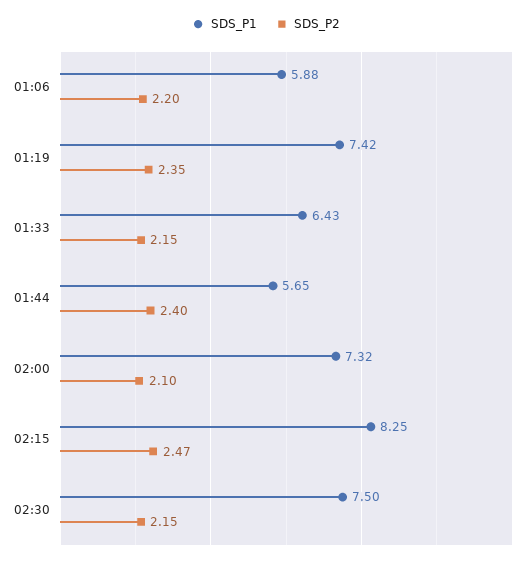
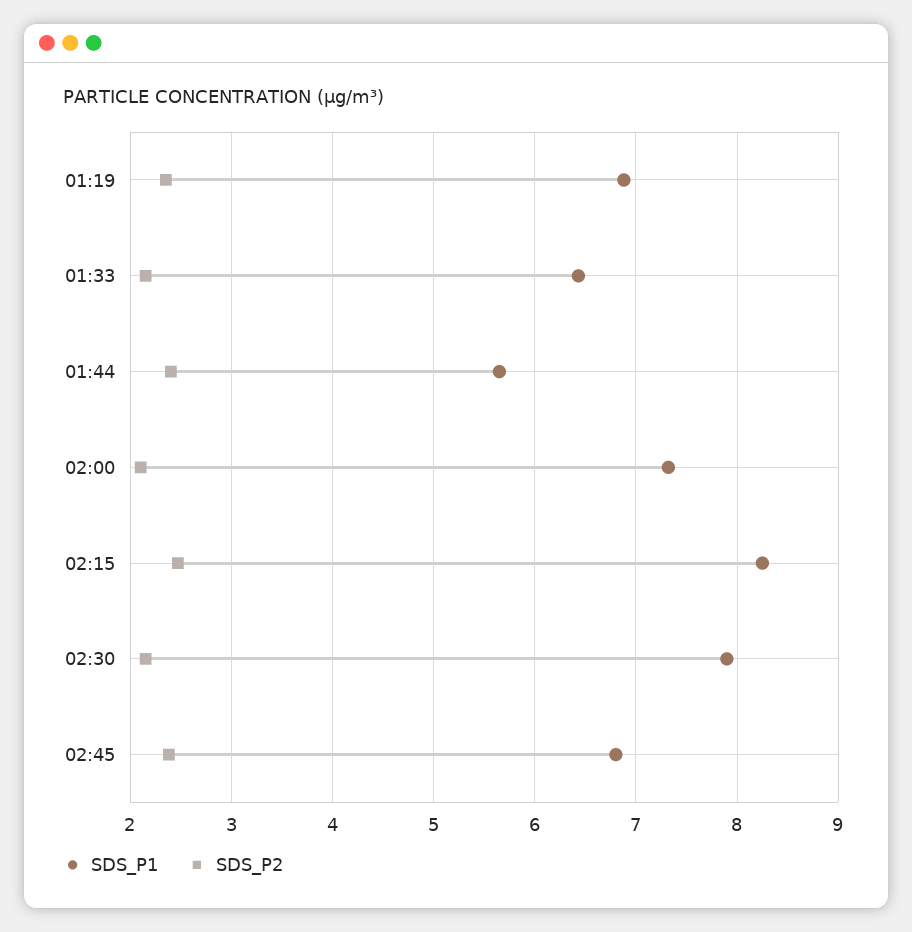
SDS_P1, 01:06: 5.88 -> none
SDS_P2, 01:06: 2.2 -> none
SDS_P1, 01:19: 7.42 -> 6.9
SDS_P1, 02:30: 7.5 -> 7.9
SDS_P1, 02:45: none -> 6.8
SDS_P2, 02:45: none -> 2.4

